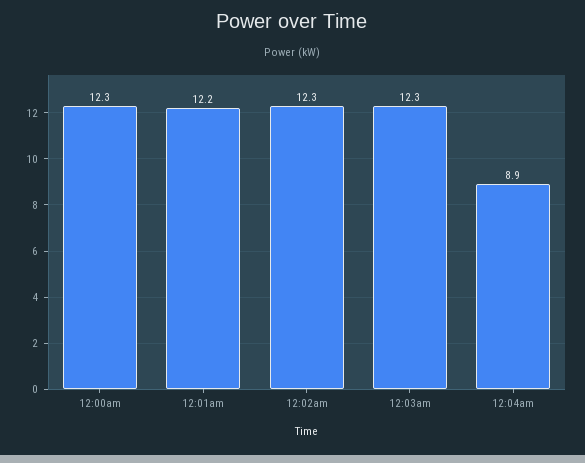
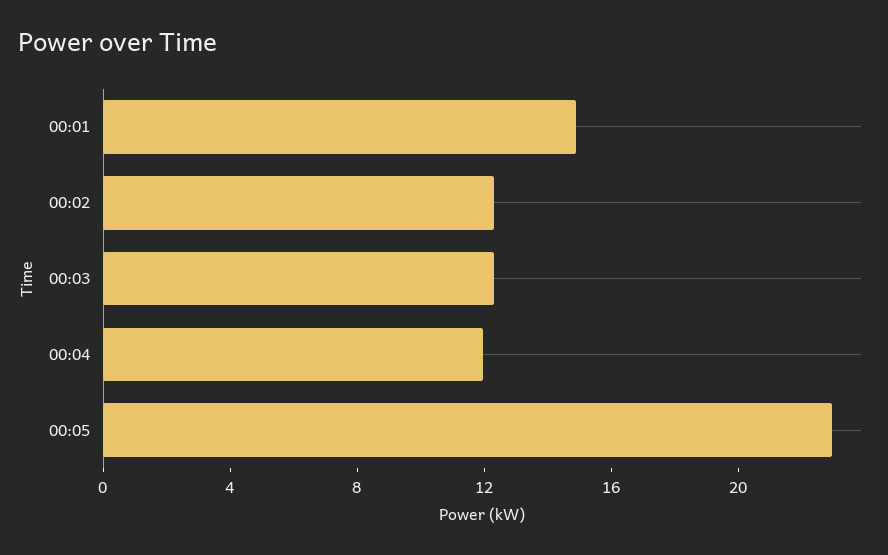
12:00am: 12.3 -> none
12:01am: 12.2 -> 15
12:04am: 8.9 -> 12
00:05: none -> 23

